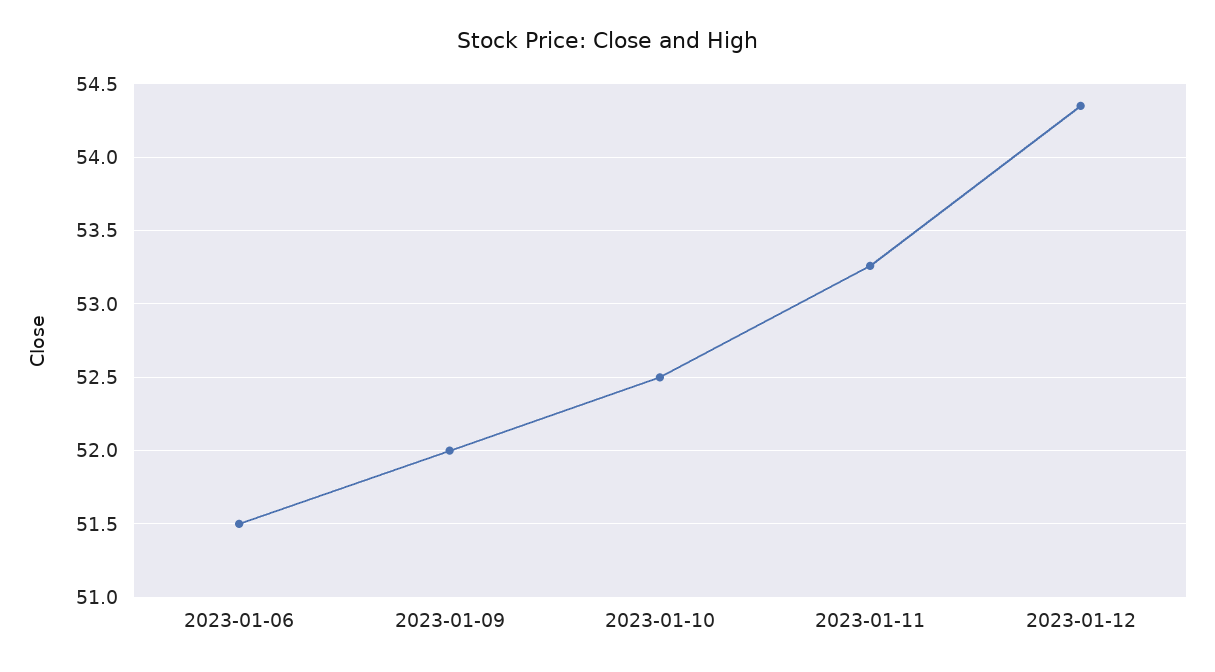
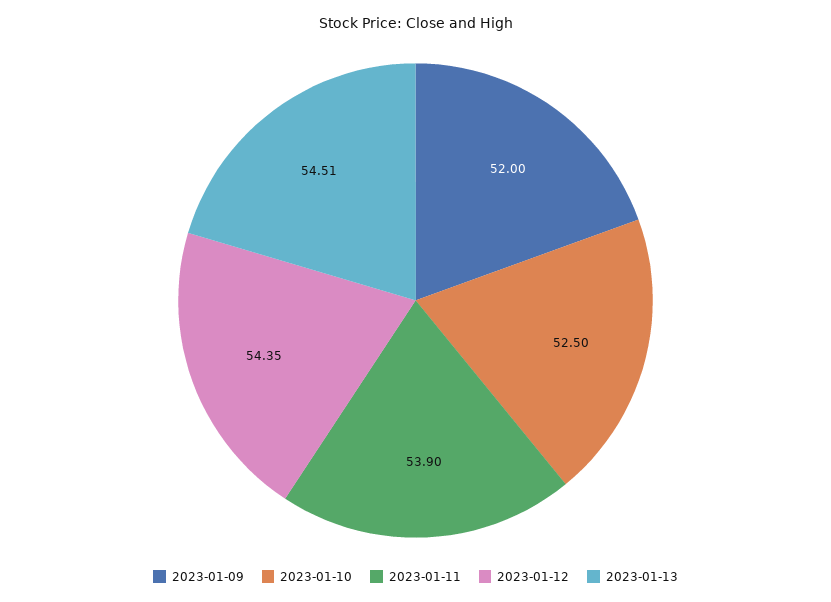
2023-01-06: 51.5 -> none
2023-01-11: 53.25 -> 53.9
2023-01-13: none -> 54.51

